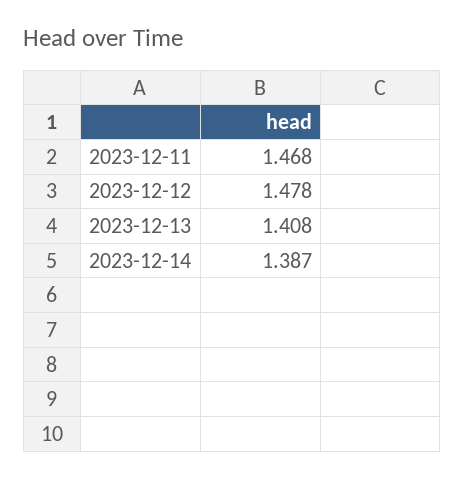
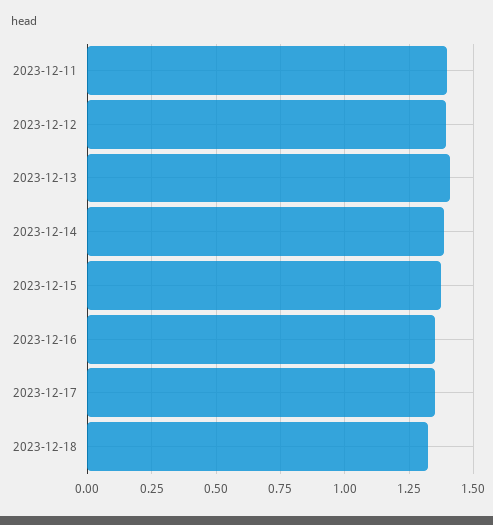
2023-12-11: 1.468 -> 1.4
2023-12-12: 1.478 -> 1.4
2023-12-15: none -> 1.375
2023-12-16: none -> 1.35
2023-12-17: none -> 1.35
2023-12-18: none -> 1.325

